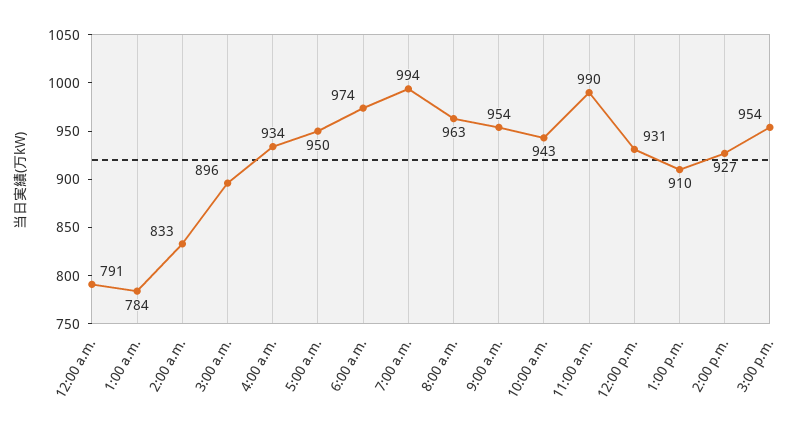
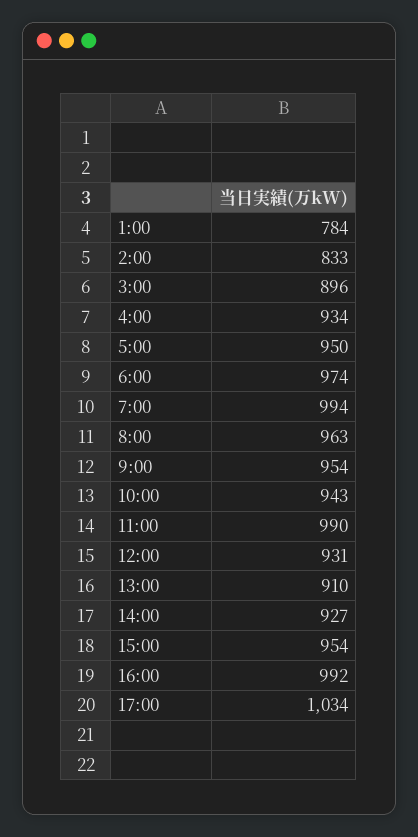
12:00 a.m.: 791 -> none
16:00: none -> 992
17:00: none -> 1034

